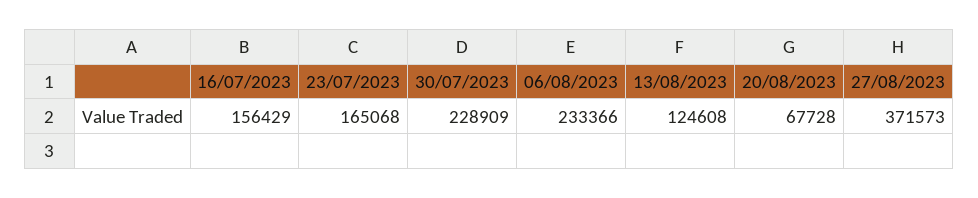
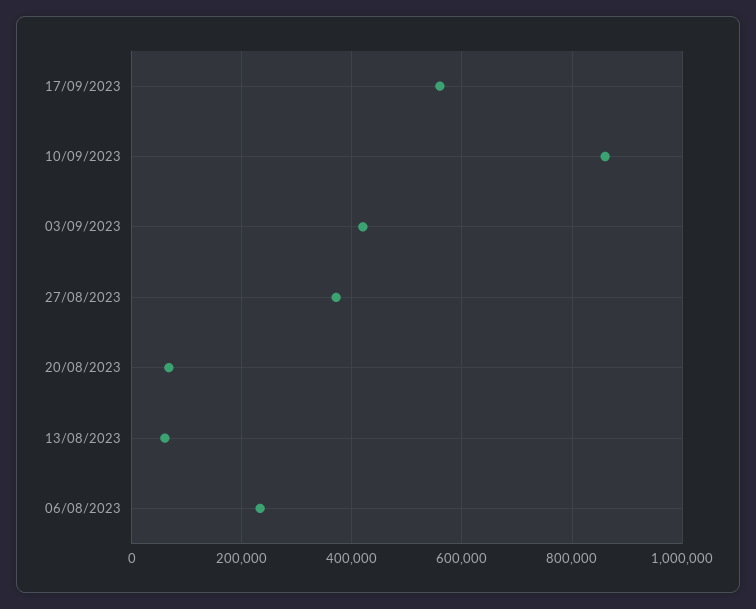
16/07/2023: 156429 -> none
23/07/2023: 165068 -> none
30/07/2023: 228909 -> none
13/08/2023: 124608 -> 60000
17/09/2023: none -> 560000
10/09/2023: none -> 860000
03/09/2023: none -> 420000

